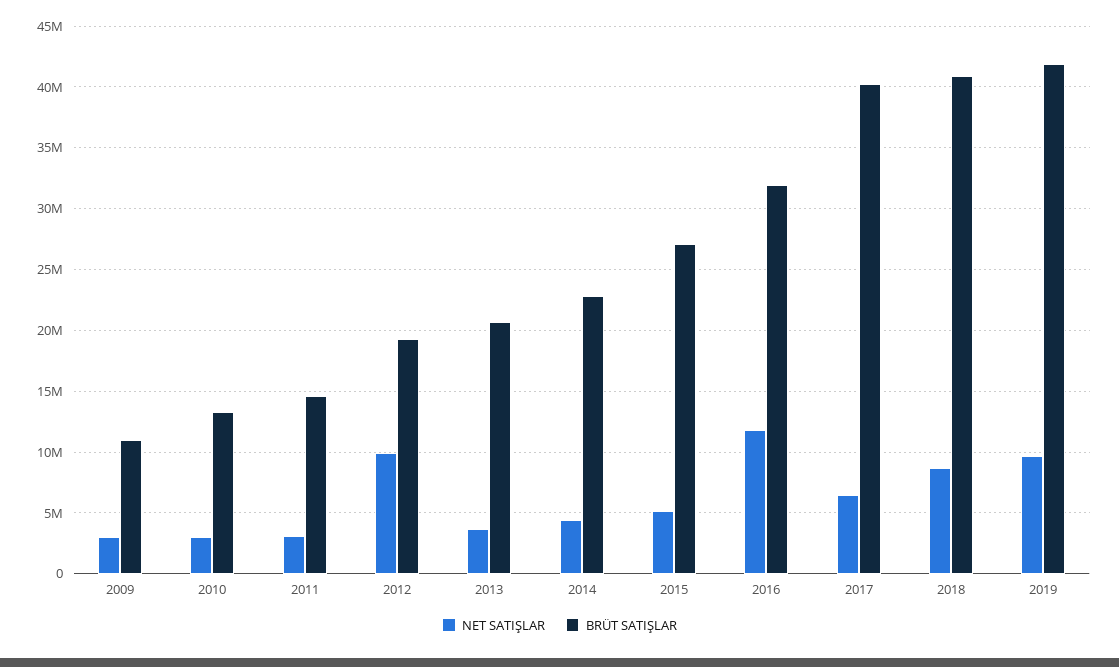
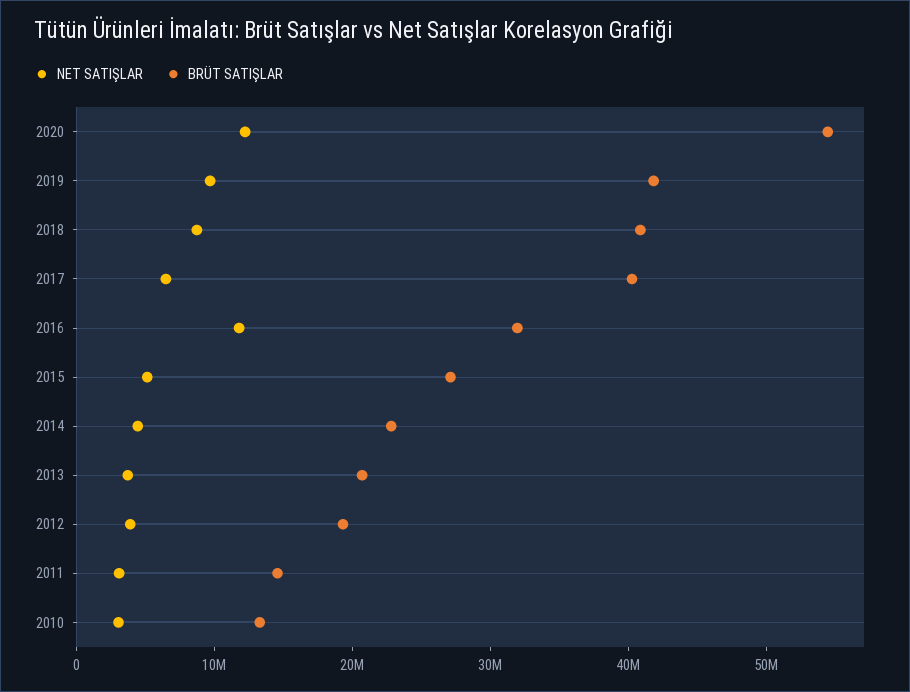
NET SATIŞLAR, 2009: 3000000 -> none
BRÜT SATIŞLAR, 2009: 11000000 -> none
NET SATIŞLAR, 2012: 10000000 -> 4000000
NET SATIŞLAR, 2020: none -> 12000000
BRÜT SATIŞLAR, 2020: none -> 54000000

